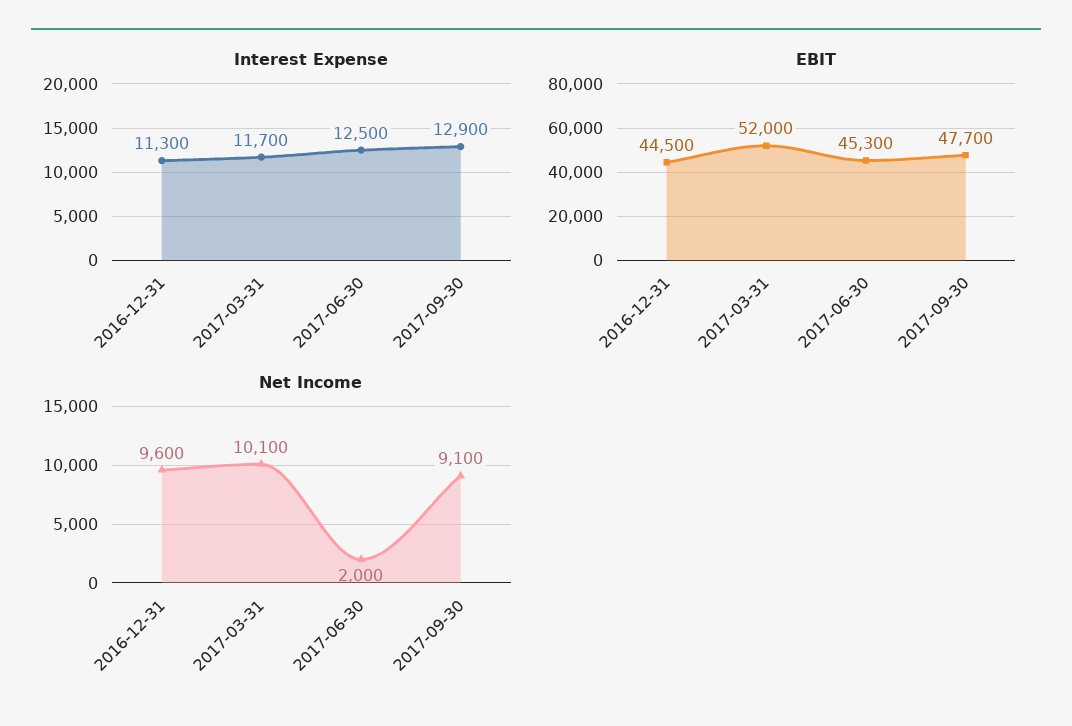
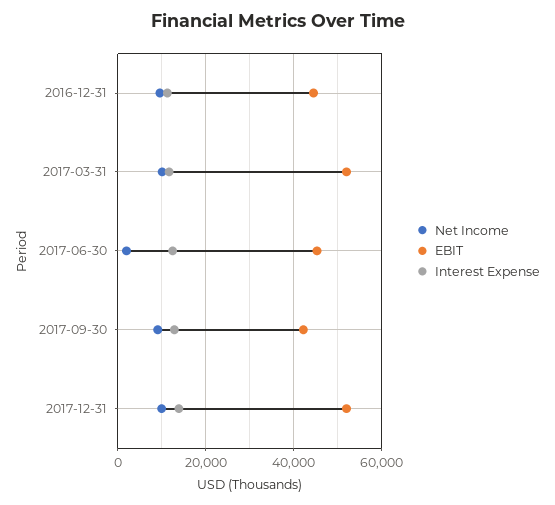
EBIT, 2017-09-30: 47700 -> 42000
Net Income, 2017-12-31: none -> 10000
EBIT, 2017-12-31: none -> 52000
Interest Expense, 2017-12-31: none -> 14000

